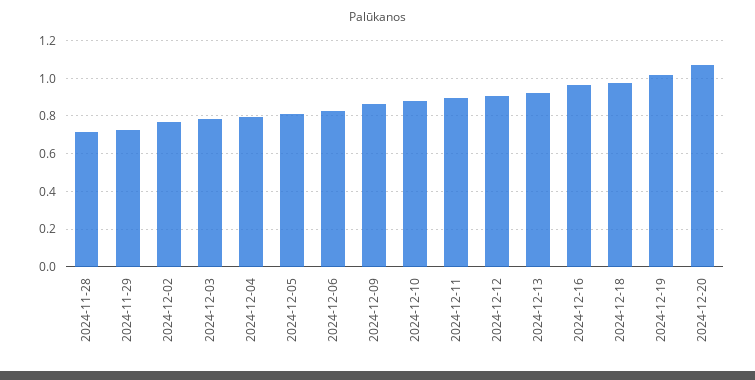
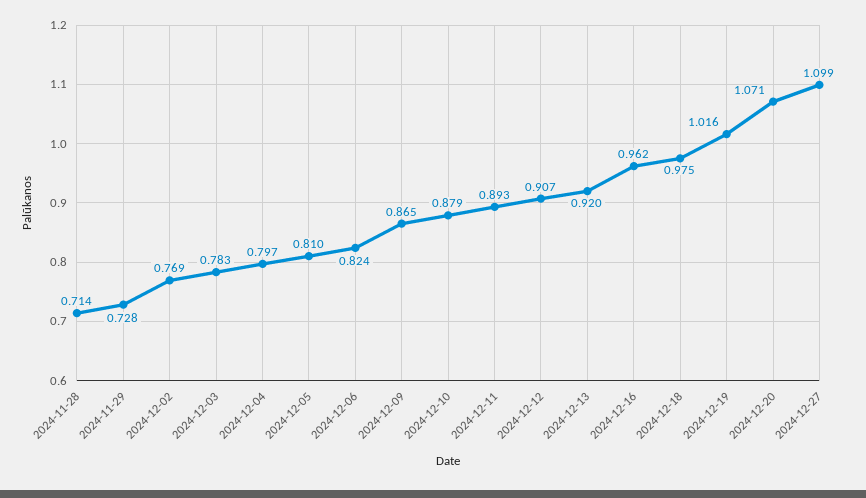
2024-12-27: none -> 1.099

